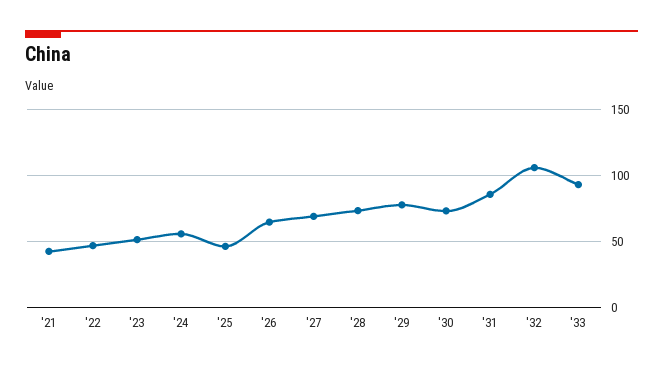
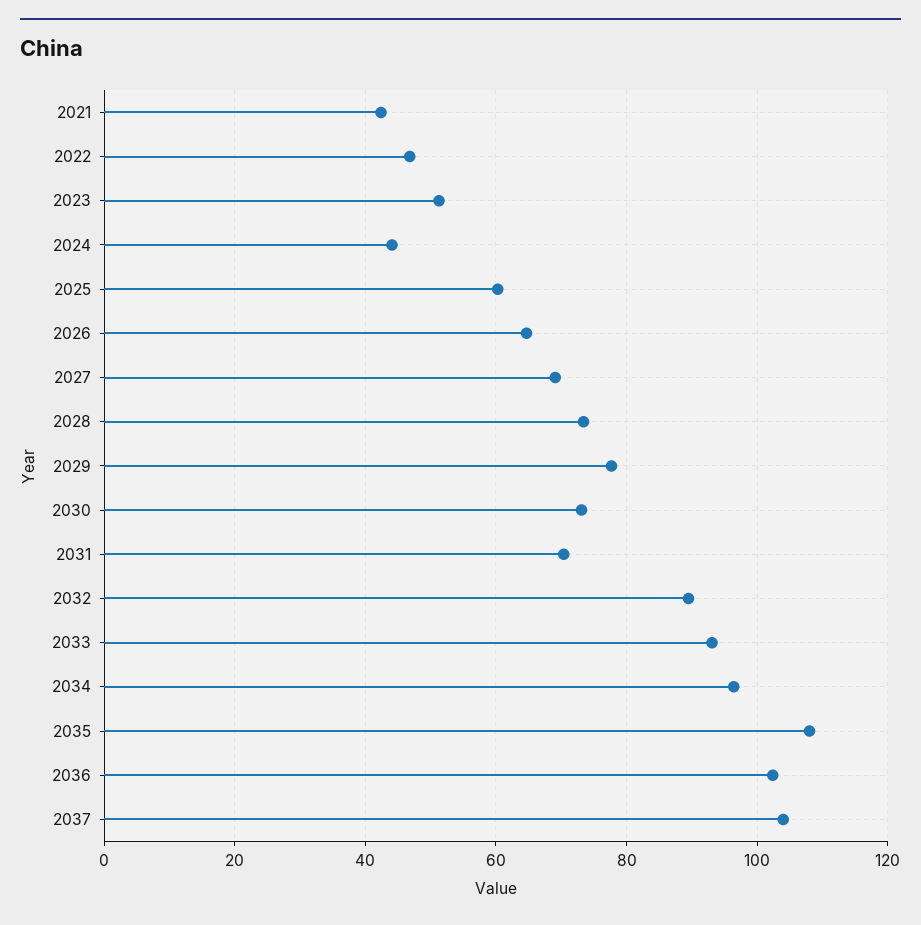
'24: 55 -> 44
'25: 45 -> 60
'31: 85 -> 70
'32: 105 -> 90
2034: none -> 96
2035: none -> 108
2036: none -> 102
2037: none -> 104

